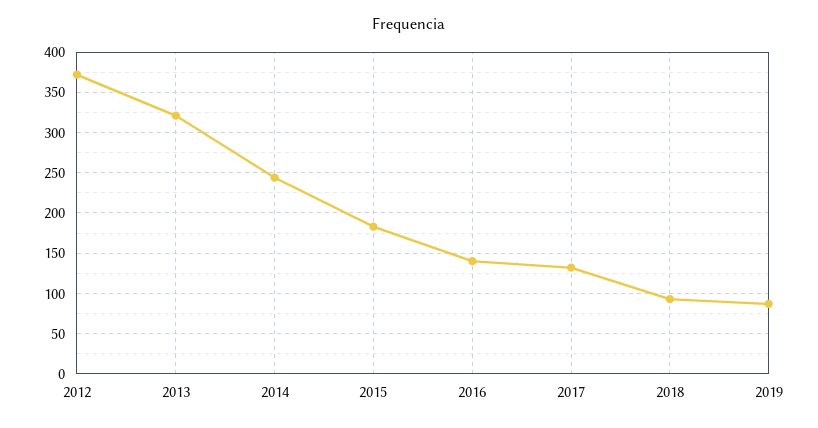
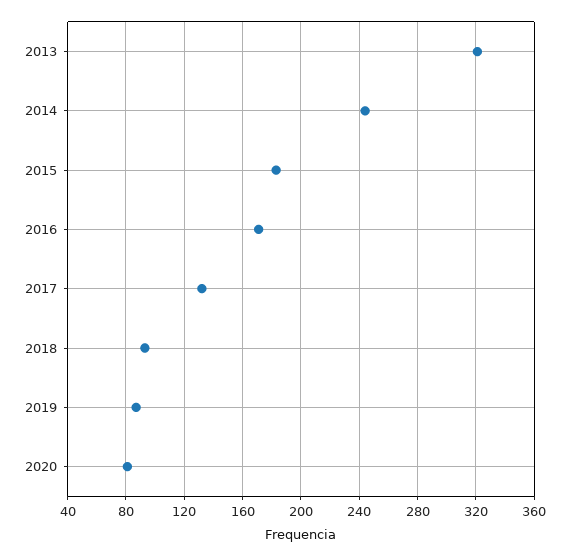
2012: 370 -> none
2016: 140 -> 170
2020: none -> 80

